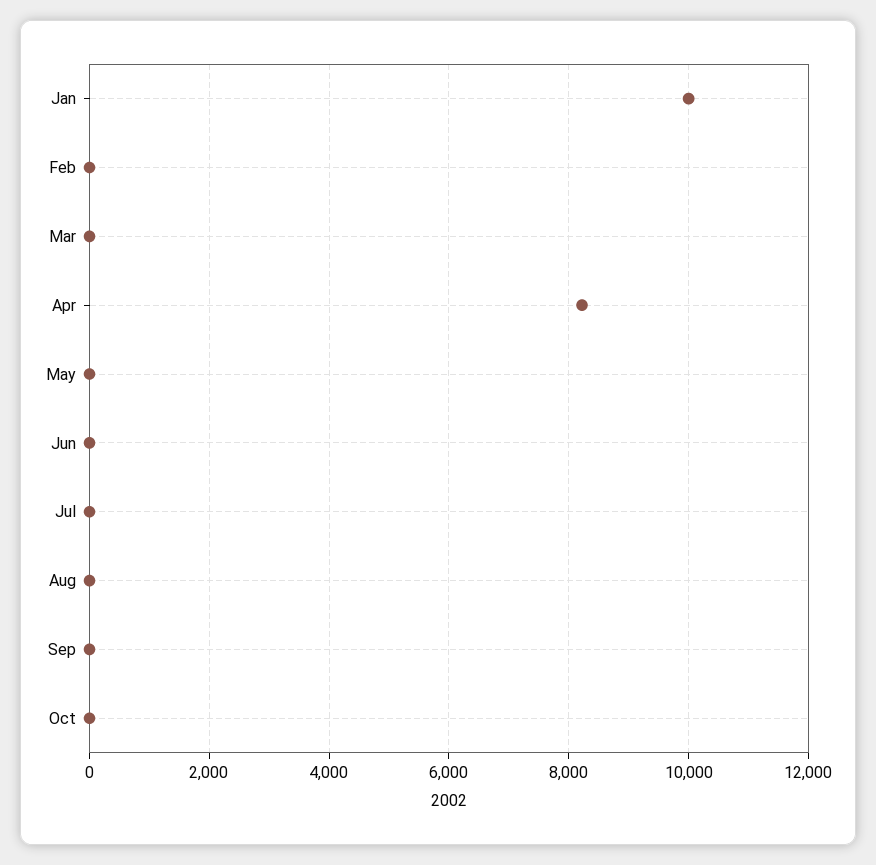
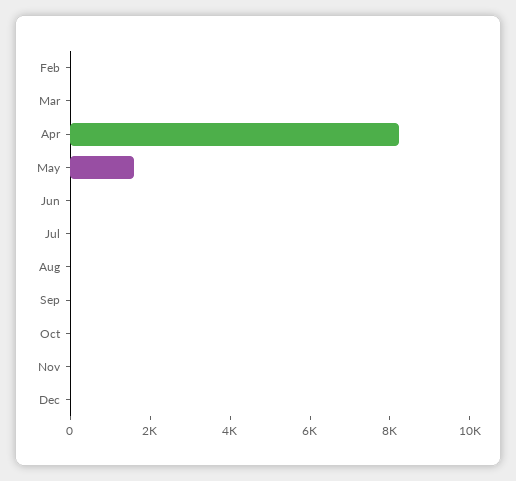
Jan: 10000 -> none
May: 0 -> 1500
Nov: none -> 0
Dec: none -> 0

